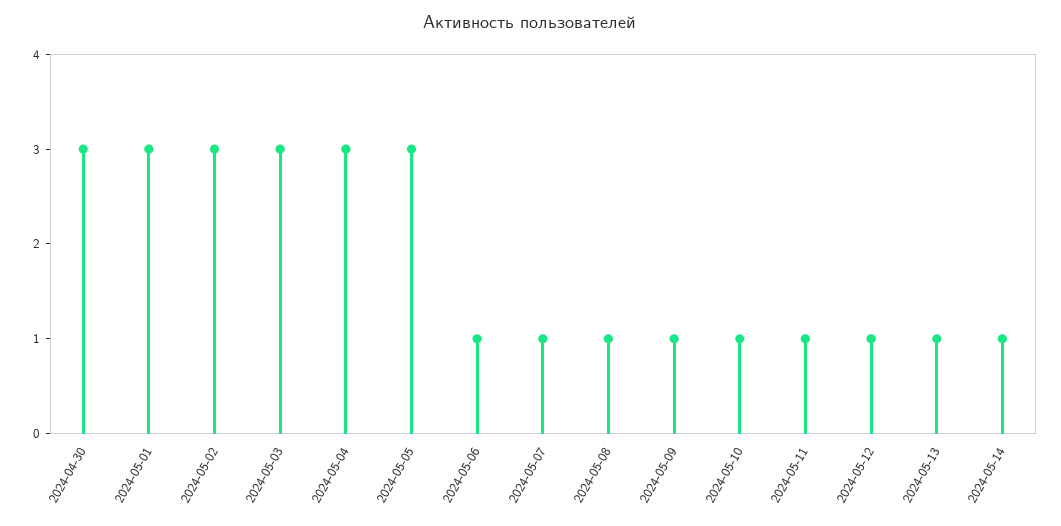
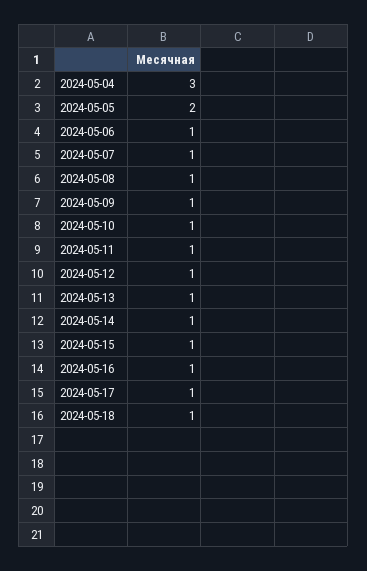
2024-04-30: 3 -> none
2024-05-01: 3 -> none
2024-05-02: 3 -> none
2024-05-03: 3 -> none
2024-05-05: 3 -> 2
2024-05-15: none -> 1
2024-05-16: none -> 1
2024-05-17: none -> 1
2024-05-18: none -> 1

